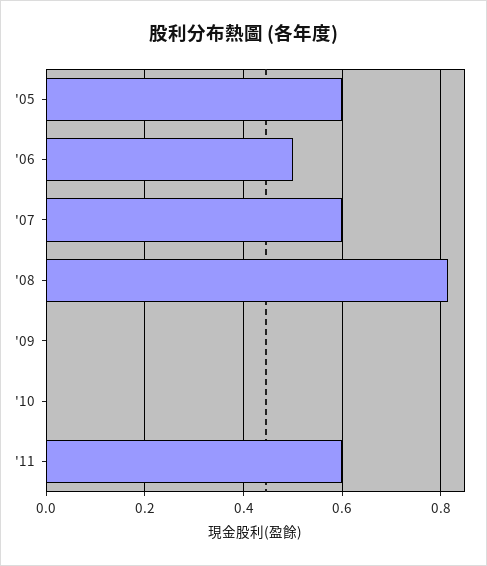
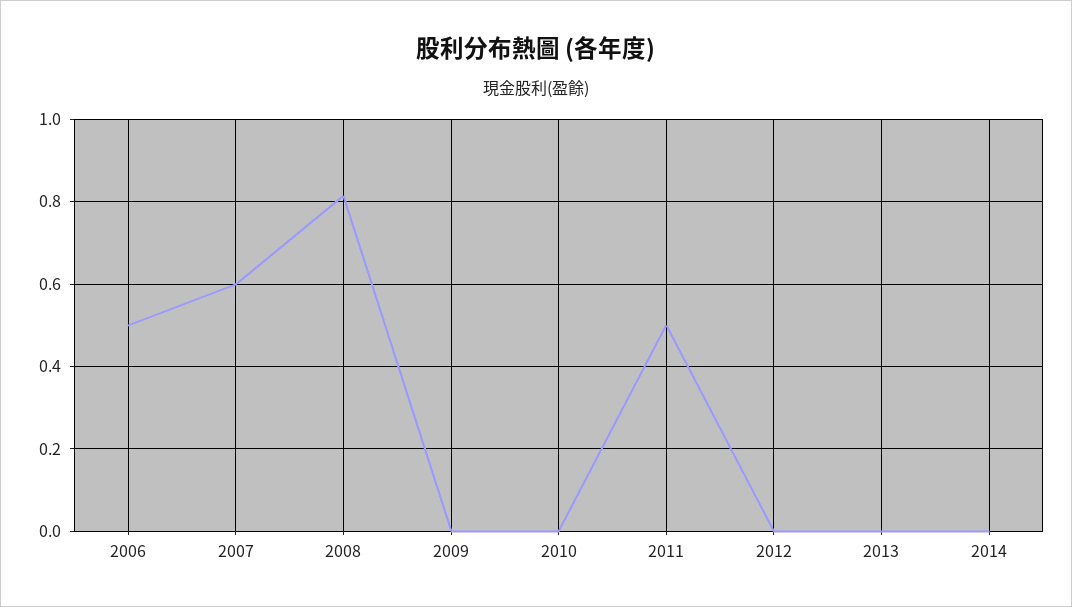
'05: 0.6 -> none
'11: 0.6 -> 0.5
2012: none -> 0
2013: none -> 0
2014: none -> 0

